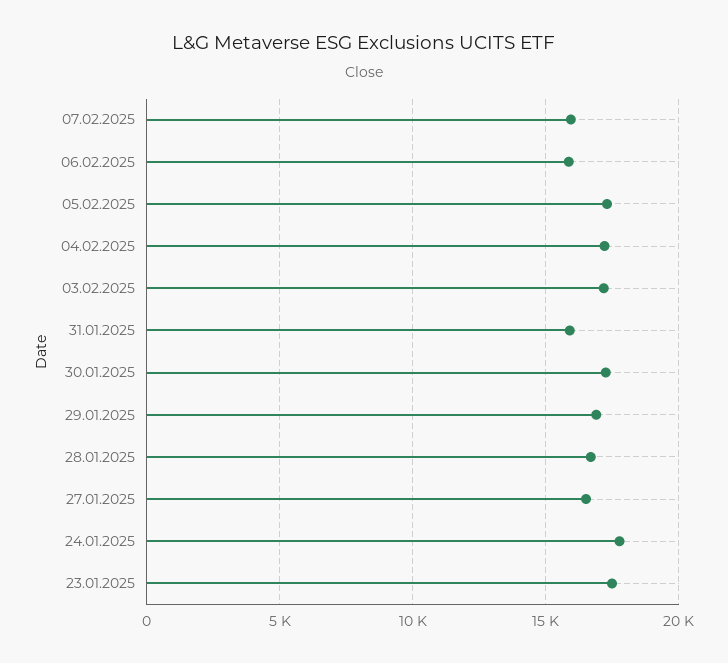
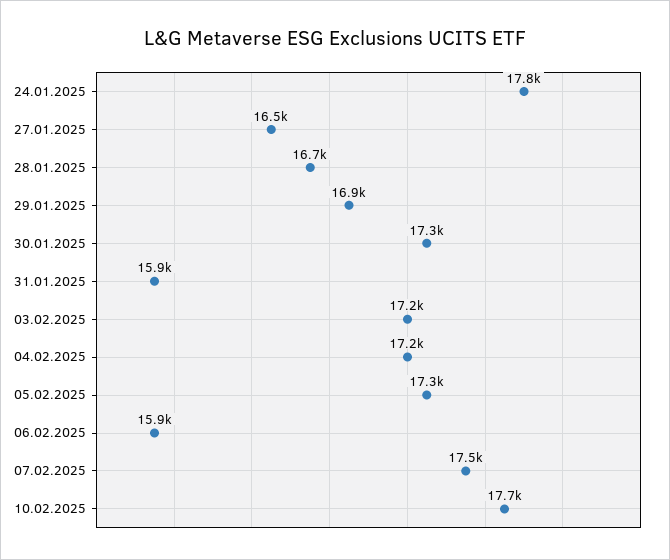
07.02.2025: 16000 -> 17500
23.01.2025: 17500 -> none
10.02.2025: none -> 17700

